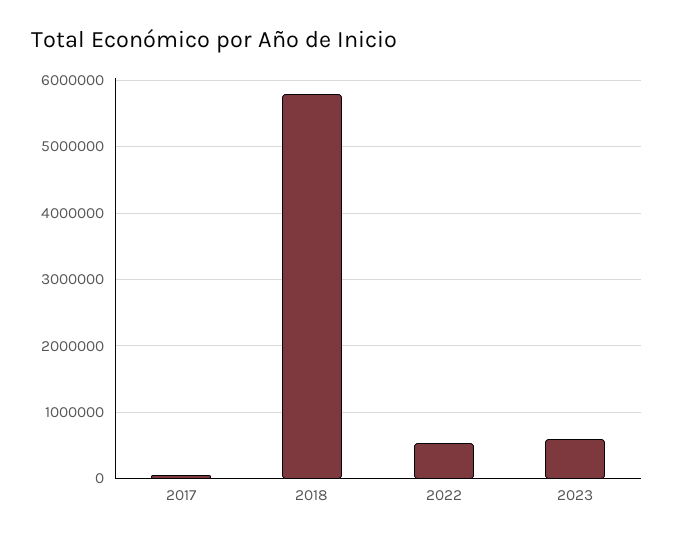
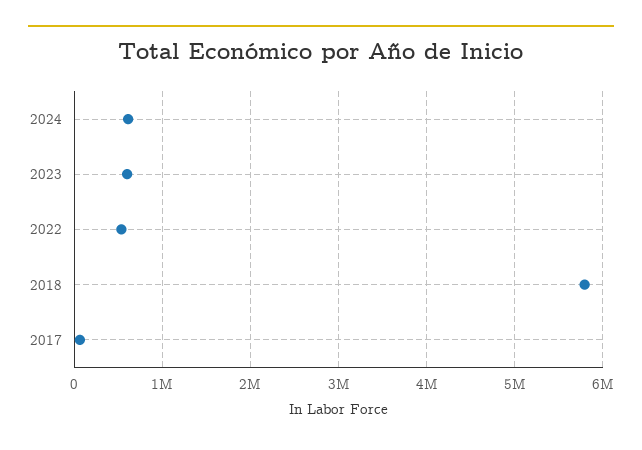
2024: none -> 600000

